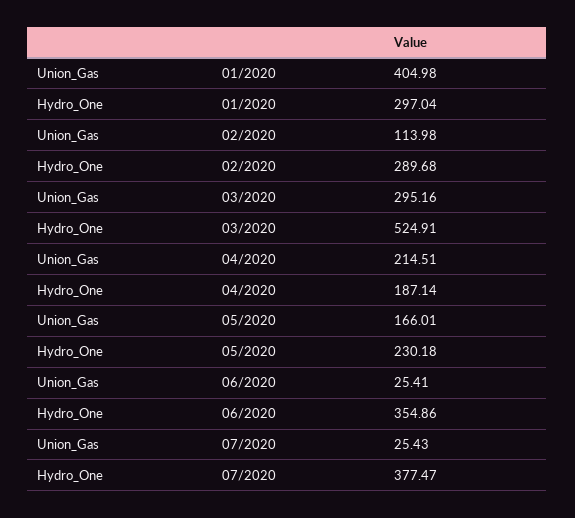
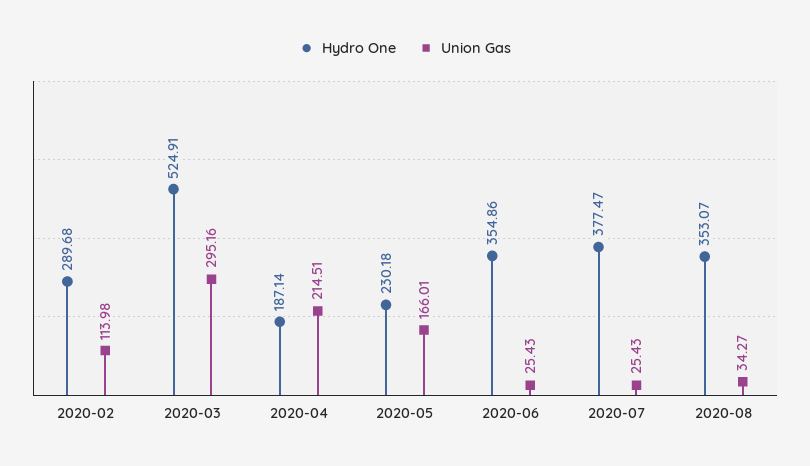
Union_Gas, 01/2020: 404.98 -> none
Hydro_One, 01/2020: 297.04 -> none
Union_Gas, 06/2020: 25.41 -> 25.43
Hydro_One, 2020-08: none -> 353.07
Union_Gas, 2020-08: none -> 34.27

